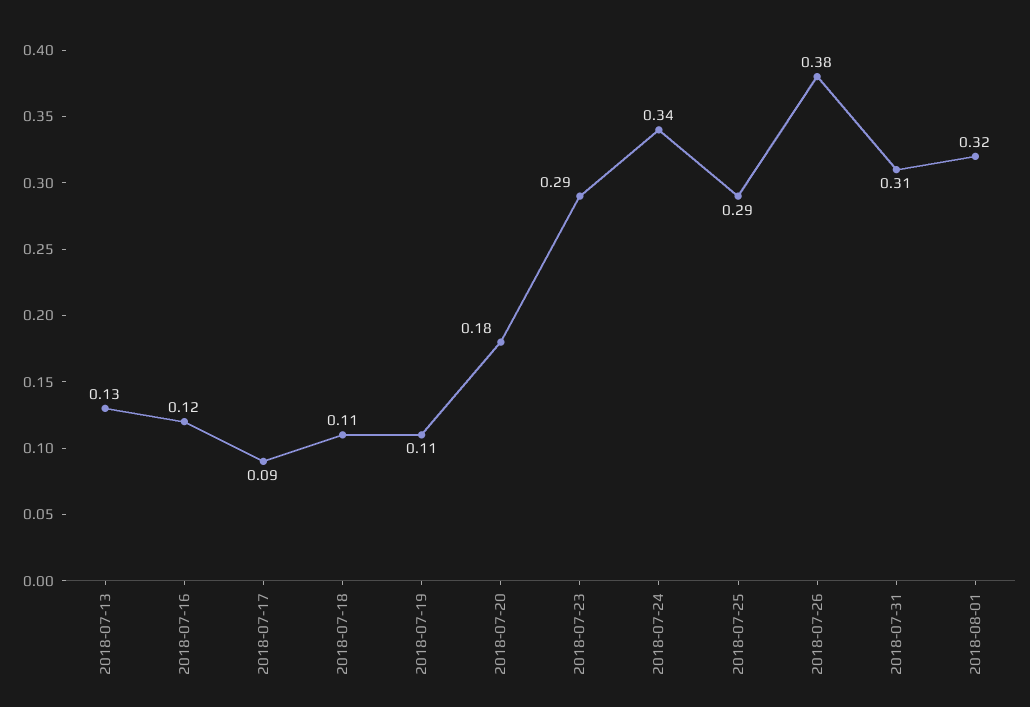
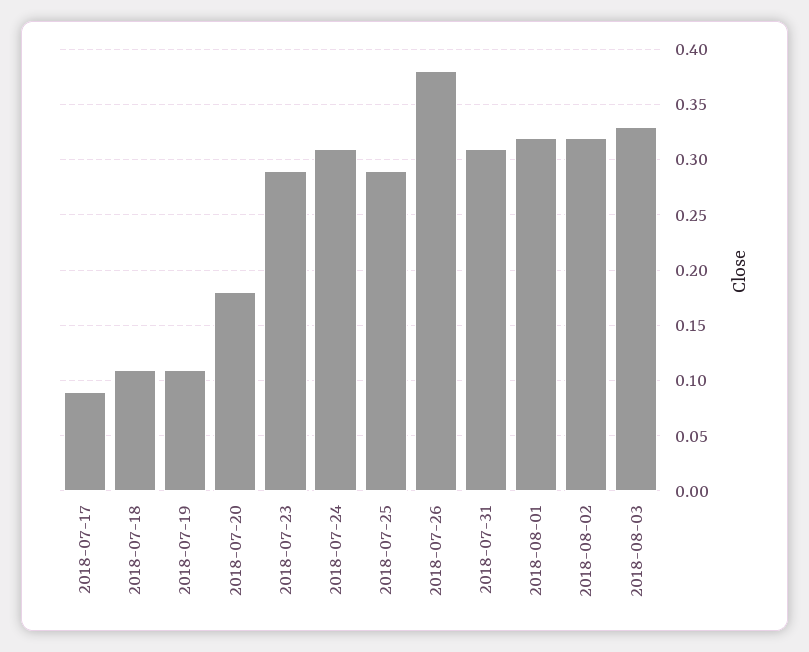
2018-07-13: 0.13 -> none
2018-07-16: 0.12 -> none
2018-07-24: 0.34 -> 0.31
2018-08-02: none -> 0.32
2018-08-03: none -> 0.33

